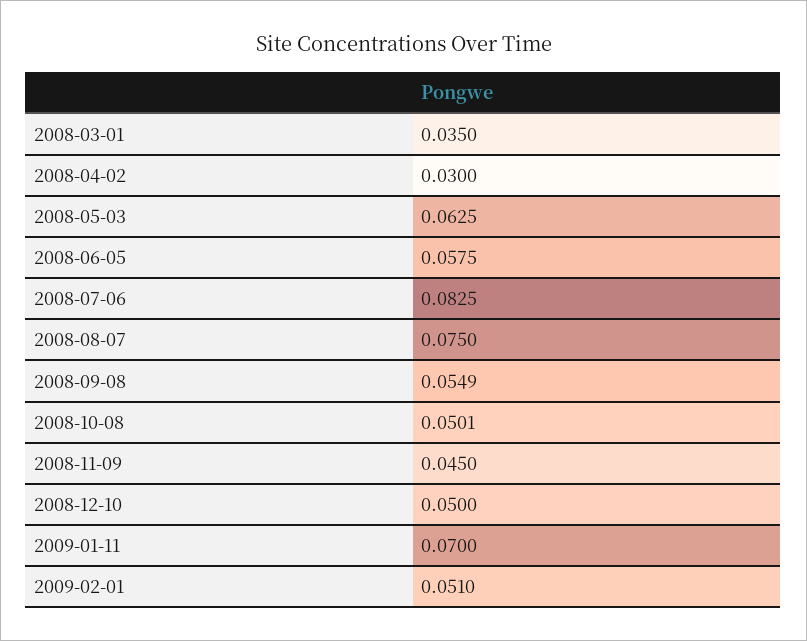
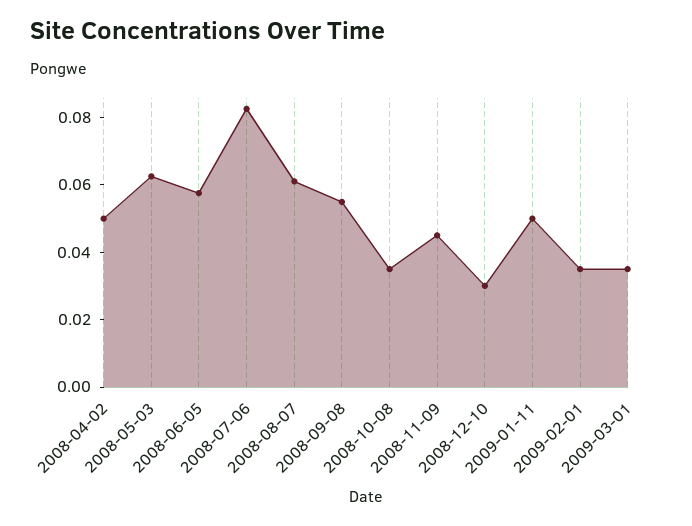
2008-03-01: 0.035 -> none
2008-04-02: 0.03 -> 0.05
2008-08-07: 0.075 -> 0.06
2008-10-08: 0.0501 -> 0.035
2008-12-10: 0.05 -> 0.03
2009-01-11: 0.07 -> 0.05
2009-02-01: 0.051 -> 0.035
2009-03-01: none -> 0.035

